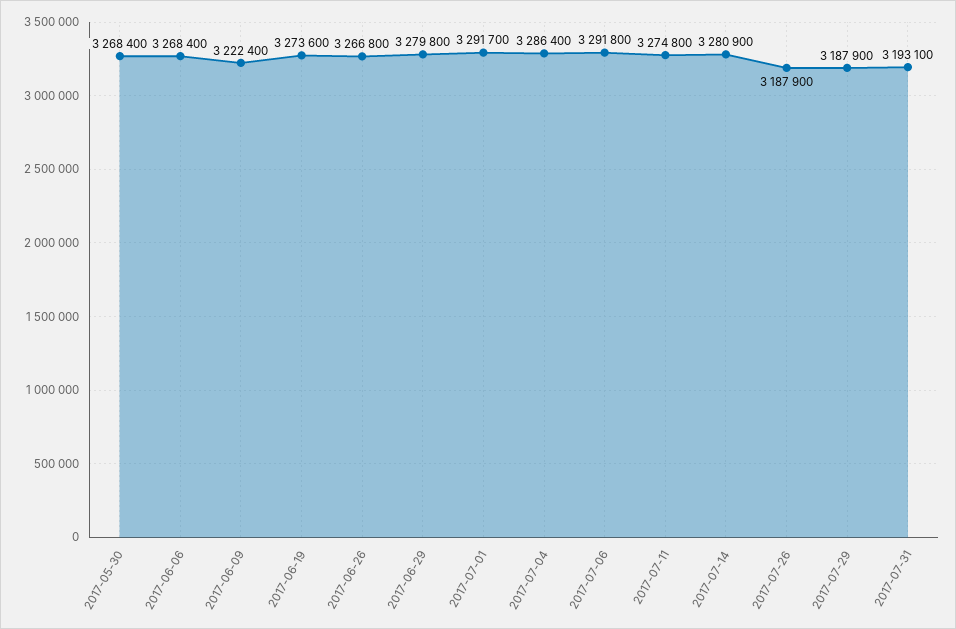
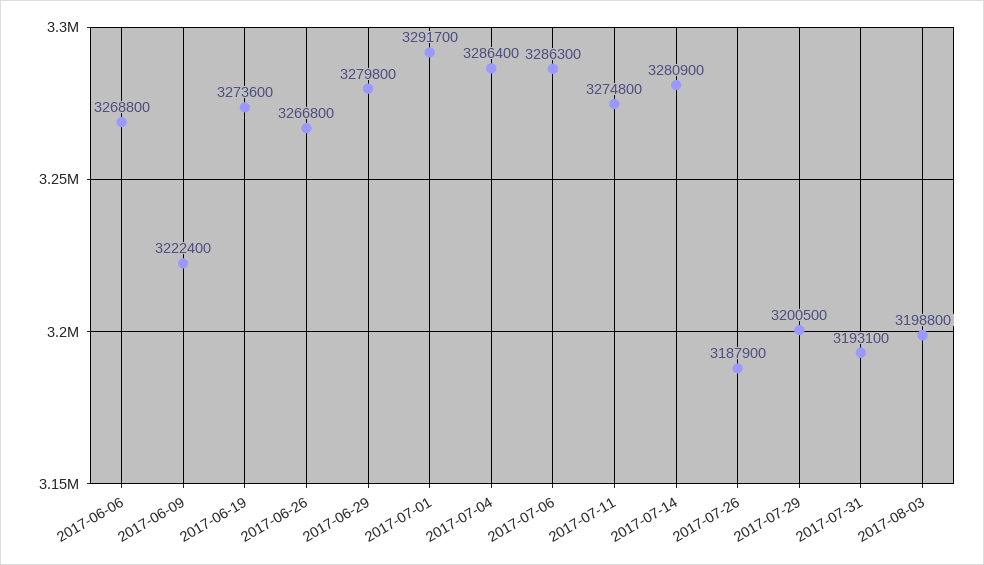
2017-05-30: 3268400 -> none
2017-06-06: 3268400 -> 3268800
2017-07-06: 3291800 -> 3286300
2017-07-29: 3187900 -> 3200500
2017-08-03: none -> 3198800

